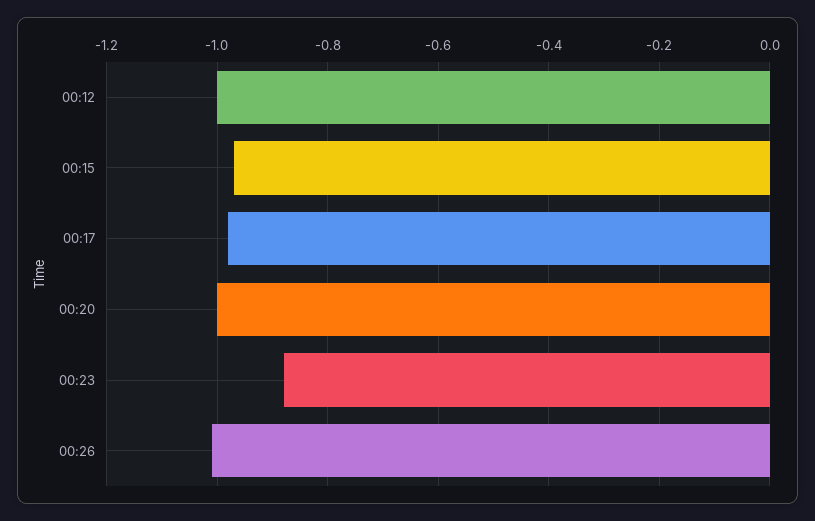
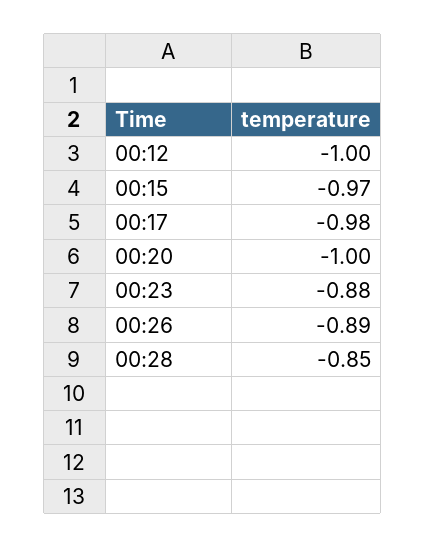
00:26: -1 -> -0.89
00:28: none -> -0.85

